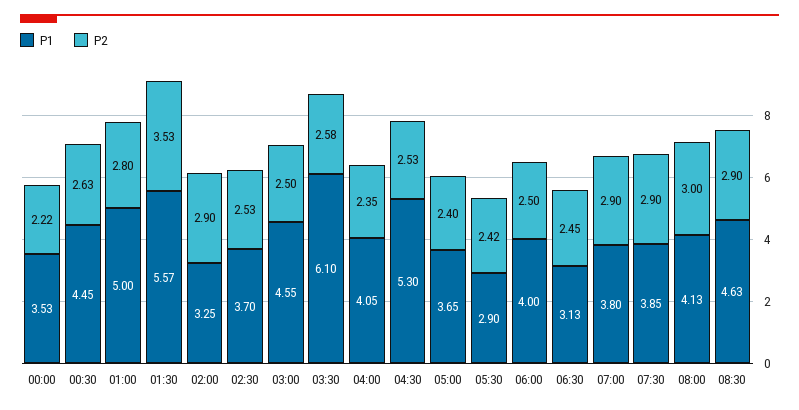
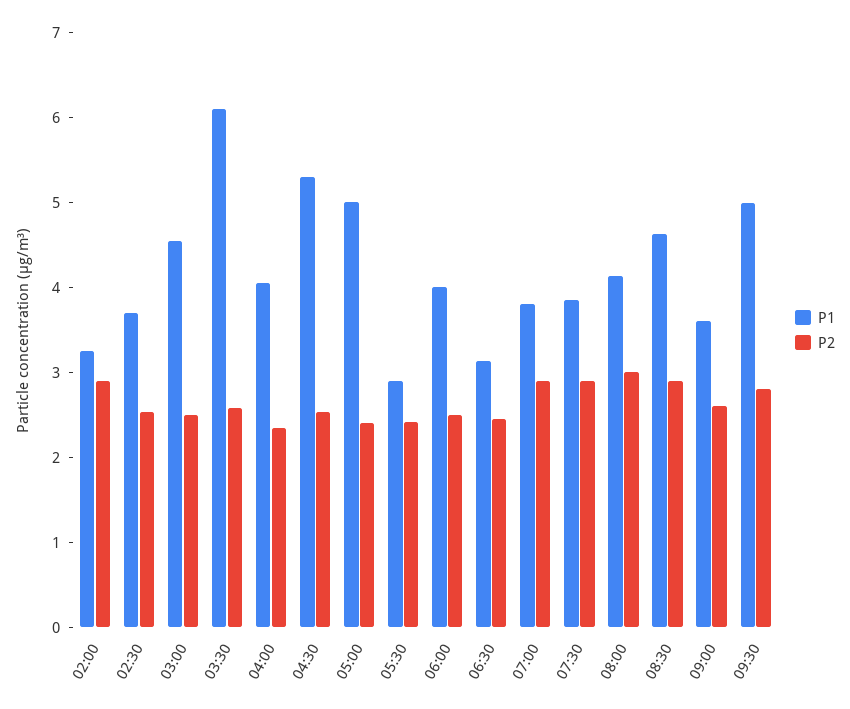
P1, 00:00: 3.53 -> none
P2, 00:00: 2.22 -> none
P1, 00:30: 4.45 -> none
P2, 00:30: 2.63 -> none
P1, 01:00: 5 -> none
P2, 01:00: 2.8 -> none
P1, 01:30: 5.57 -> none
P2, 01:30: 3.53 -> none
P1, 05:00: 3.65 -> 5
P1, 09:00: none -> 3.6
P2, 09:00: none -> 2.6
P1, 09:30: none -> 5
P2, 09:30: none -> 2.8

